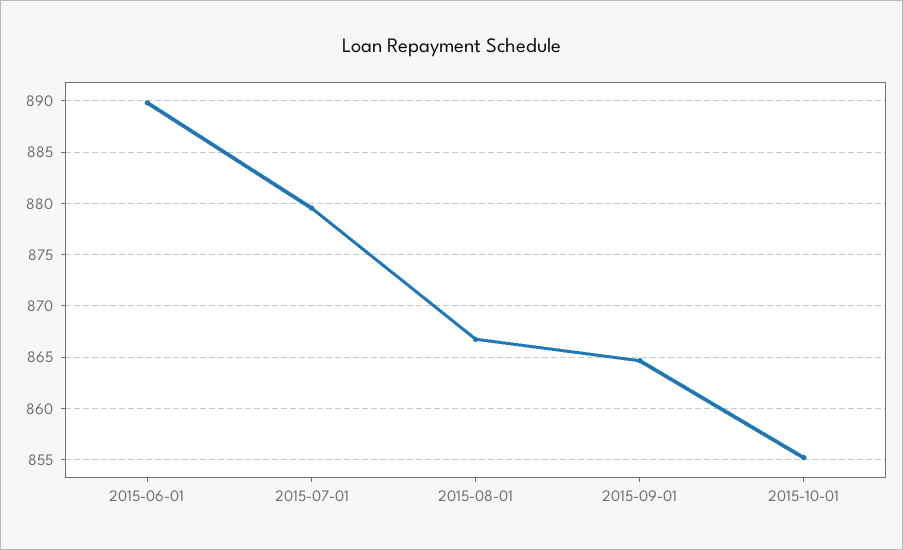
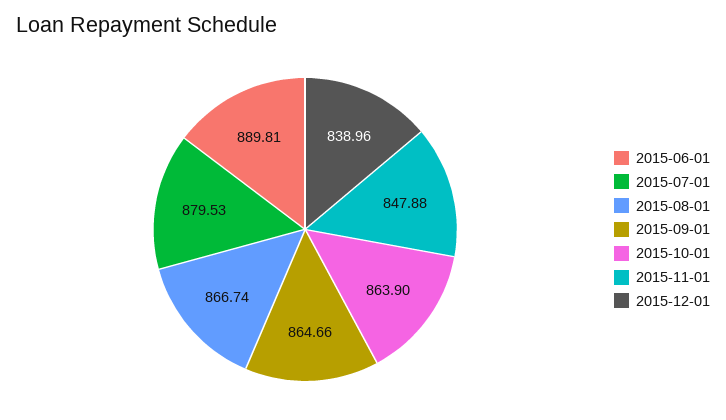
2015-10-01: 855 -> 863.9
2015-11-01: none -> 847.88
2015-12-01: none -> 838.96

